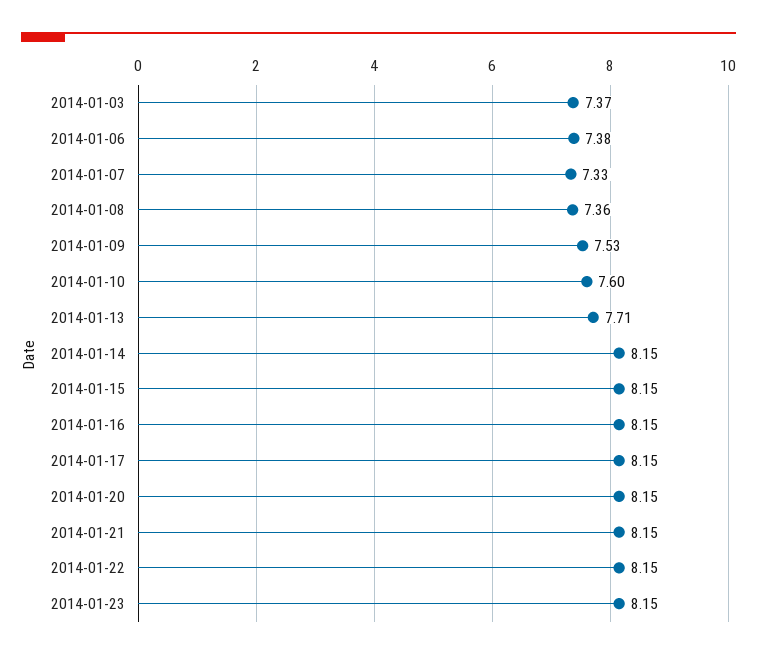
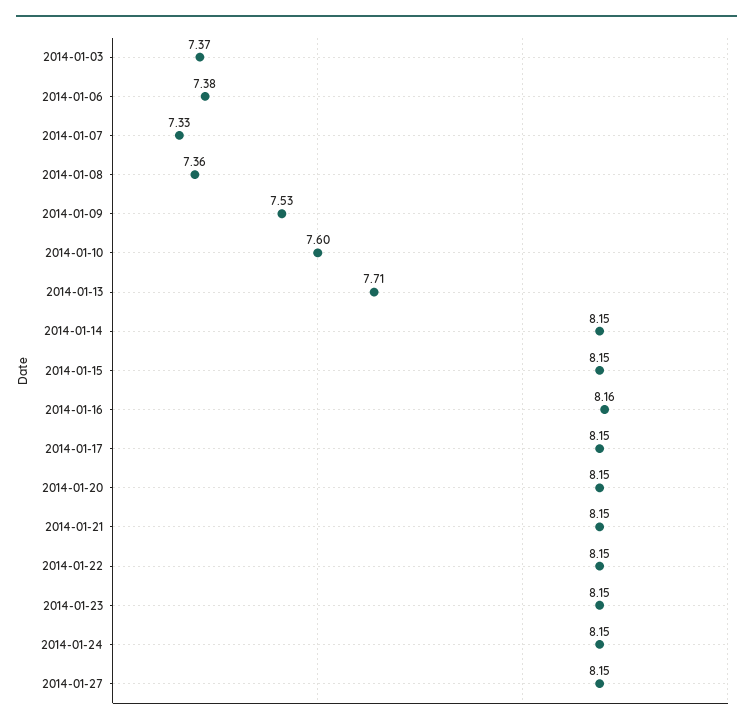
2014-01-16: 8.15 -> 8.16
2014-01-24: none -> 8.15
2014-01-27: none -> 8.15

